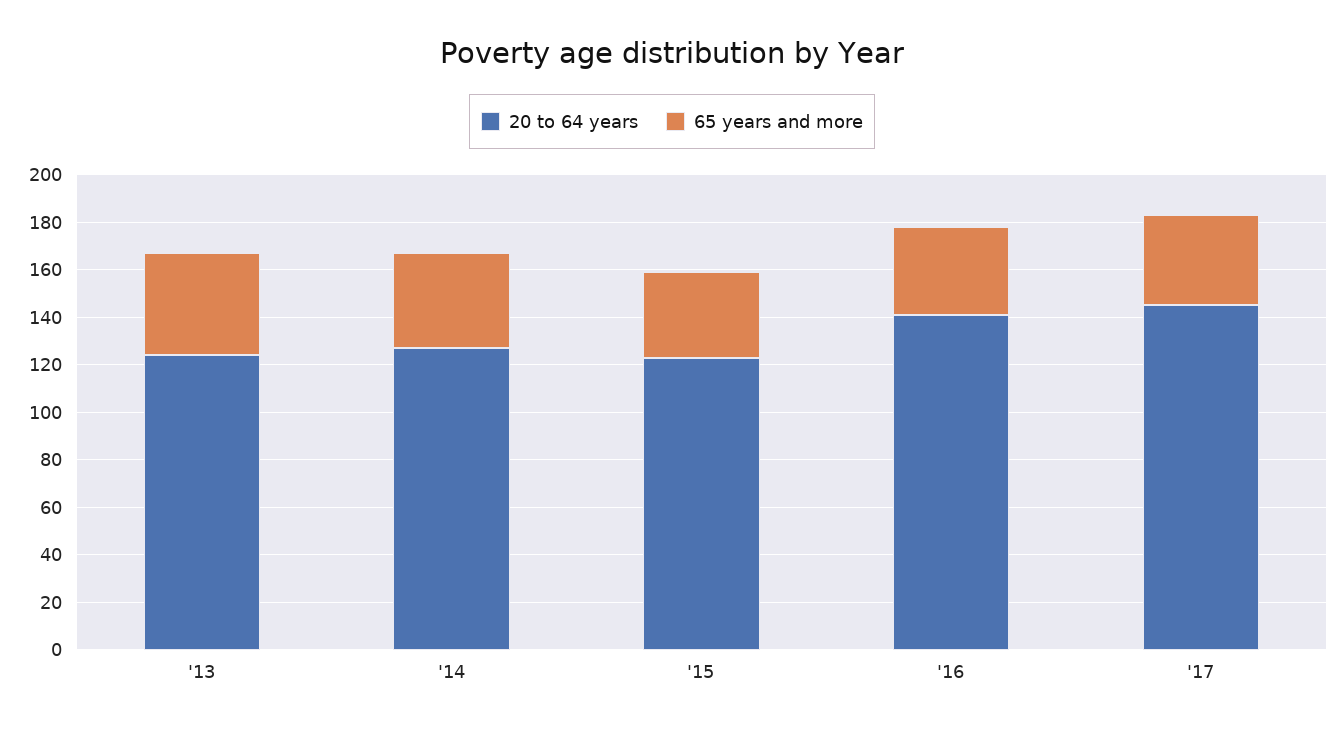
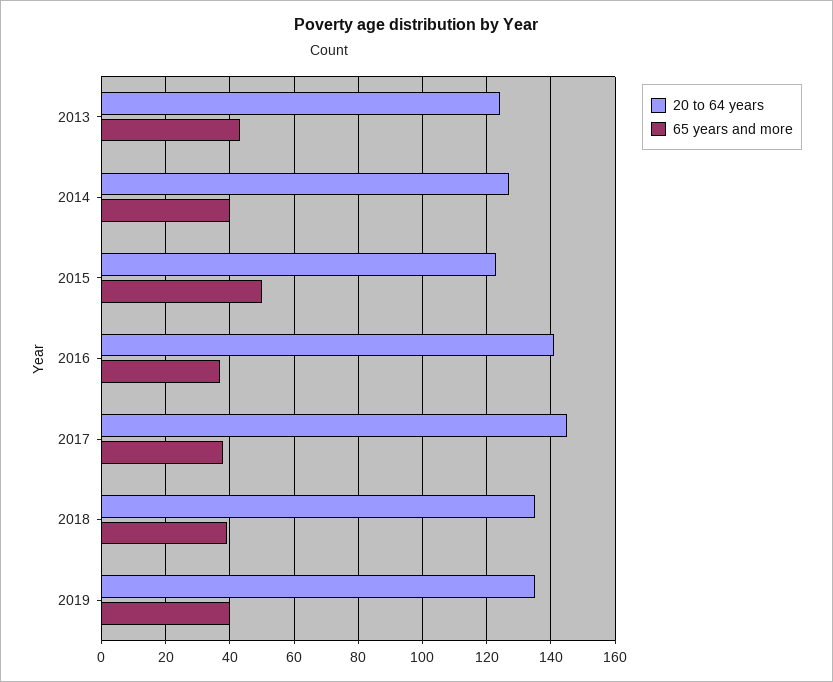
65 years and more, '15: 35 -> 50
20 to 64 years, 2018: none -> 135
65 years and more, 2018: none -> 40
20 to 64 years, 2019: none -> 135
65 years and more, 2019: none -> 40

